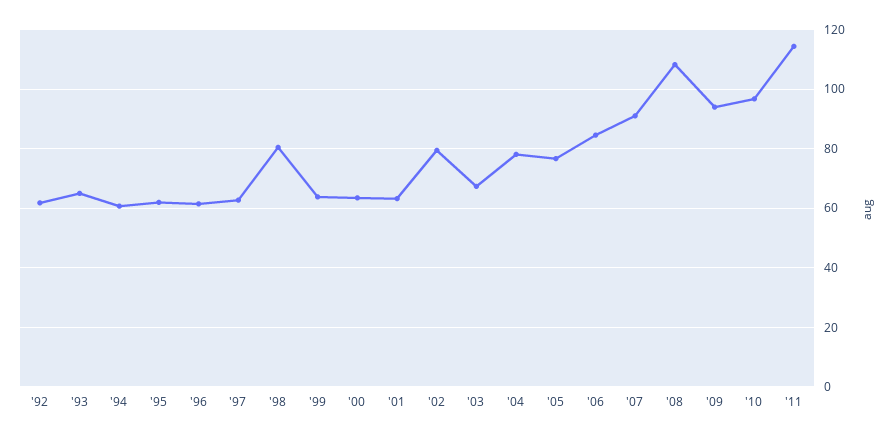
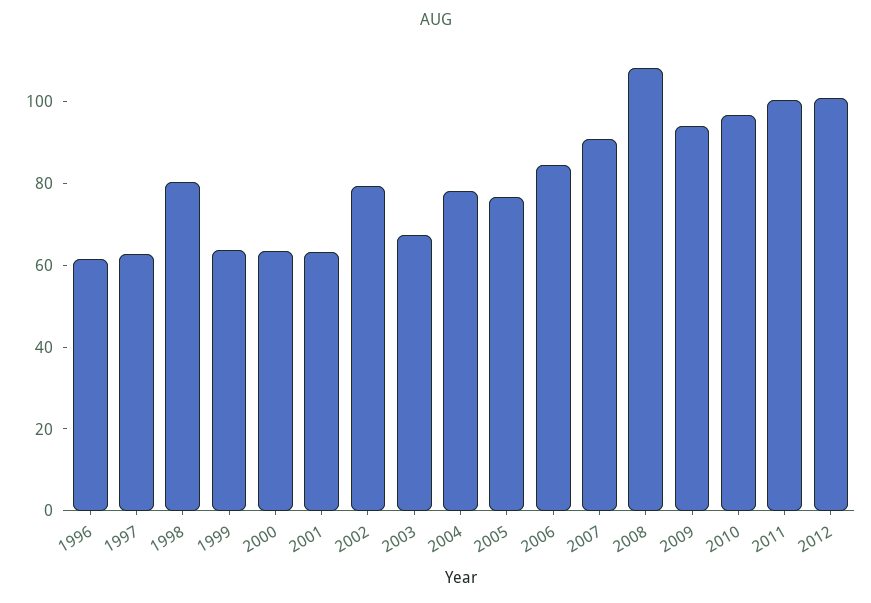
'92: 62.5 -> none
'93: 65 -> none
'94: 60 -> none
'95: 62.5 -> none
'11: 115 -> 100
2012: none -> 100

